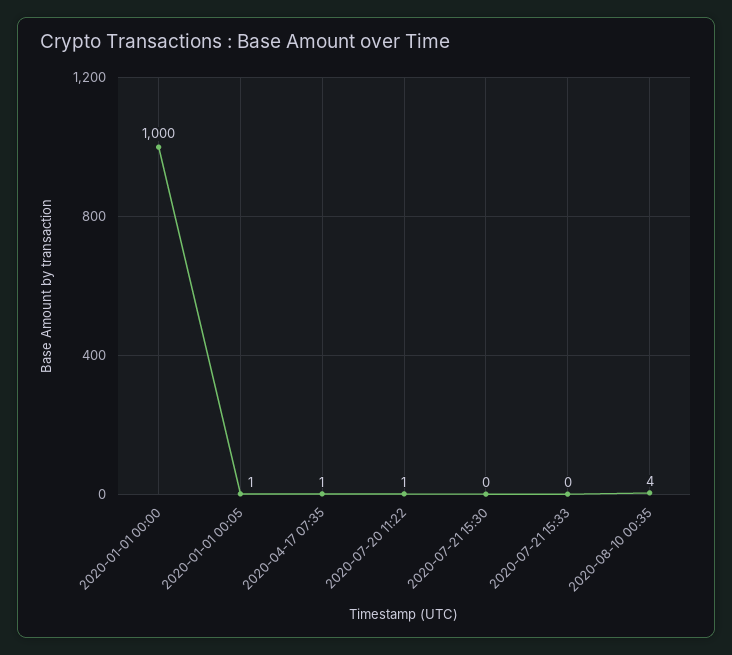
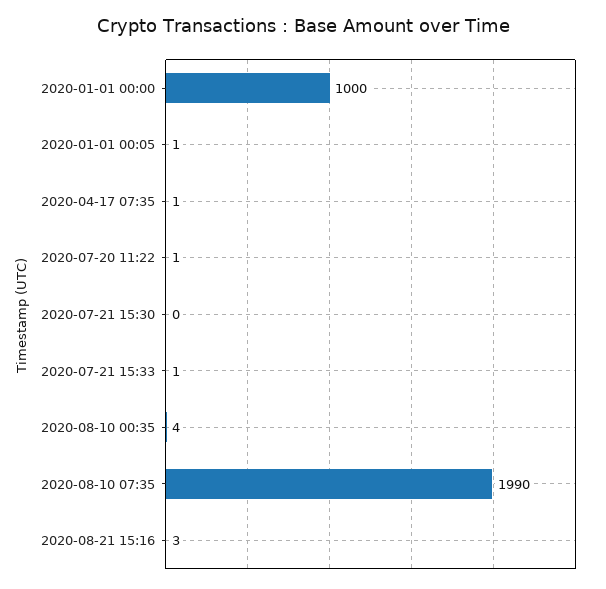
2020-07-21 15:33: 0 -> 1
2020-08-10 07:35: none -> 1990
2020-08-21 15:16: none -> 3

